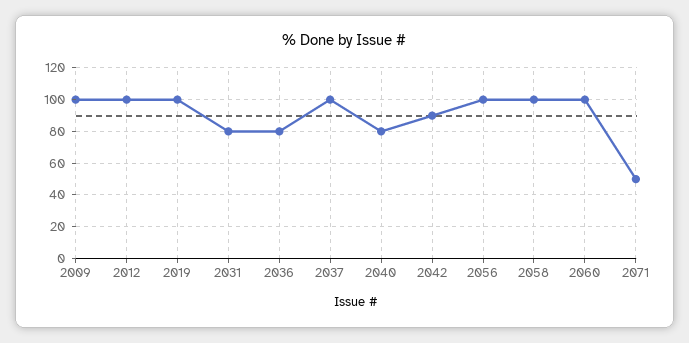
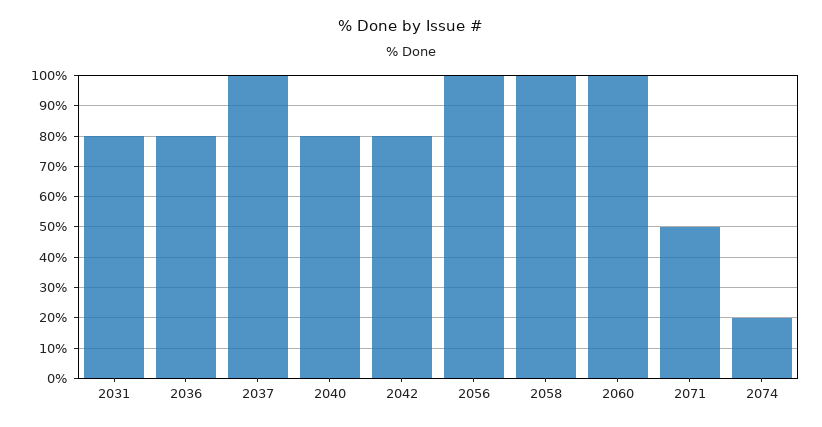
2009: 100 -> none
2012: 100 -> none
2019: 100 -> none
2042: 90 -> 80
2074: none -> 20

